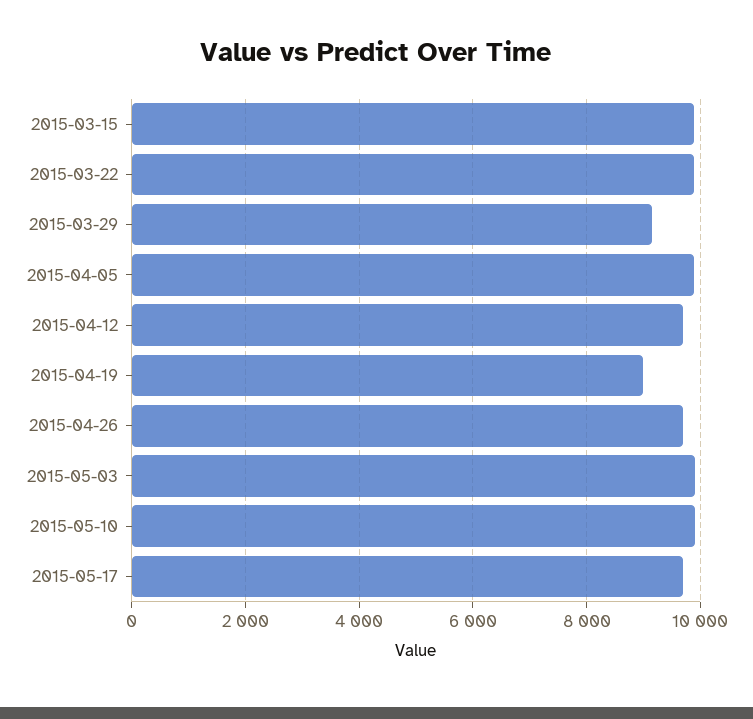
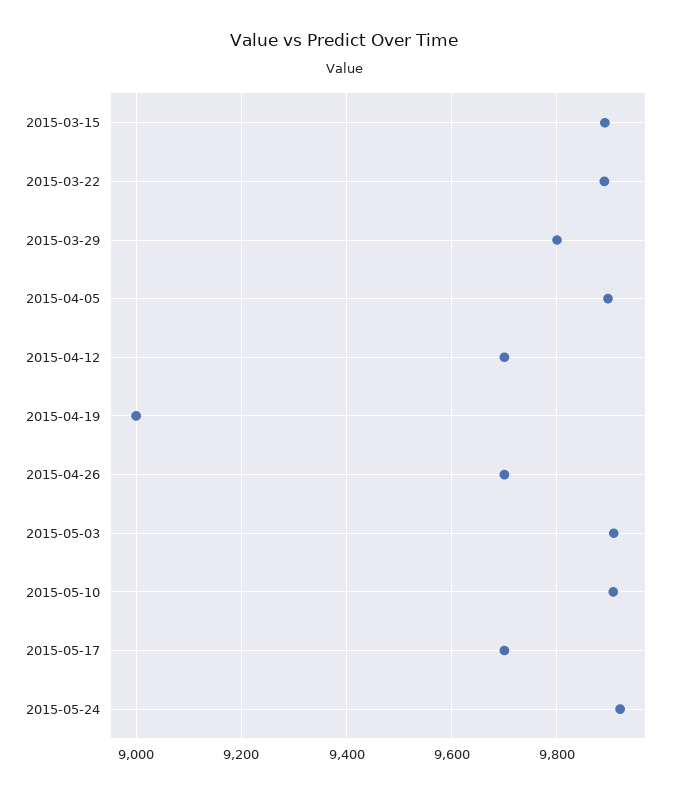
2015-03-29: 9200 -> 9800
2015-05-24: none -> 9920

